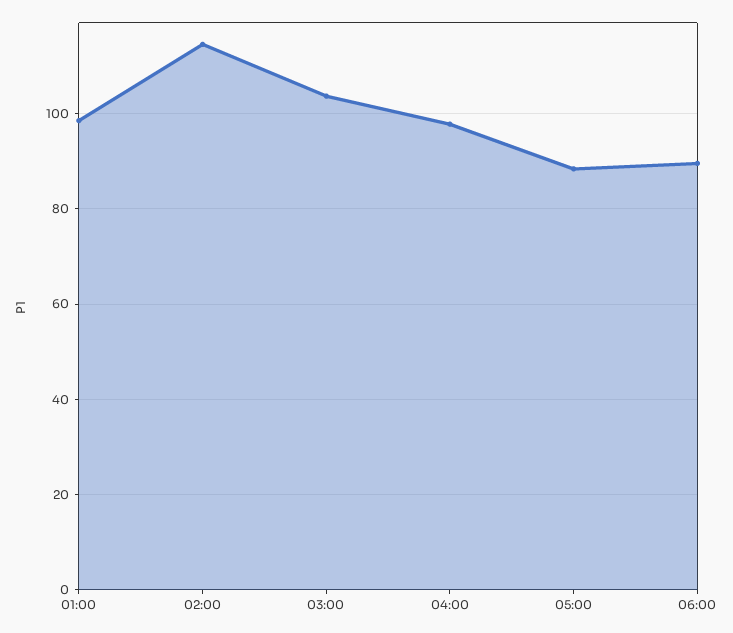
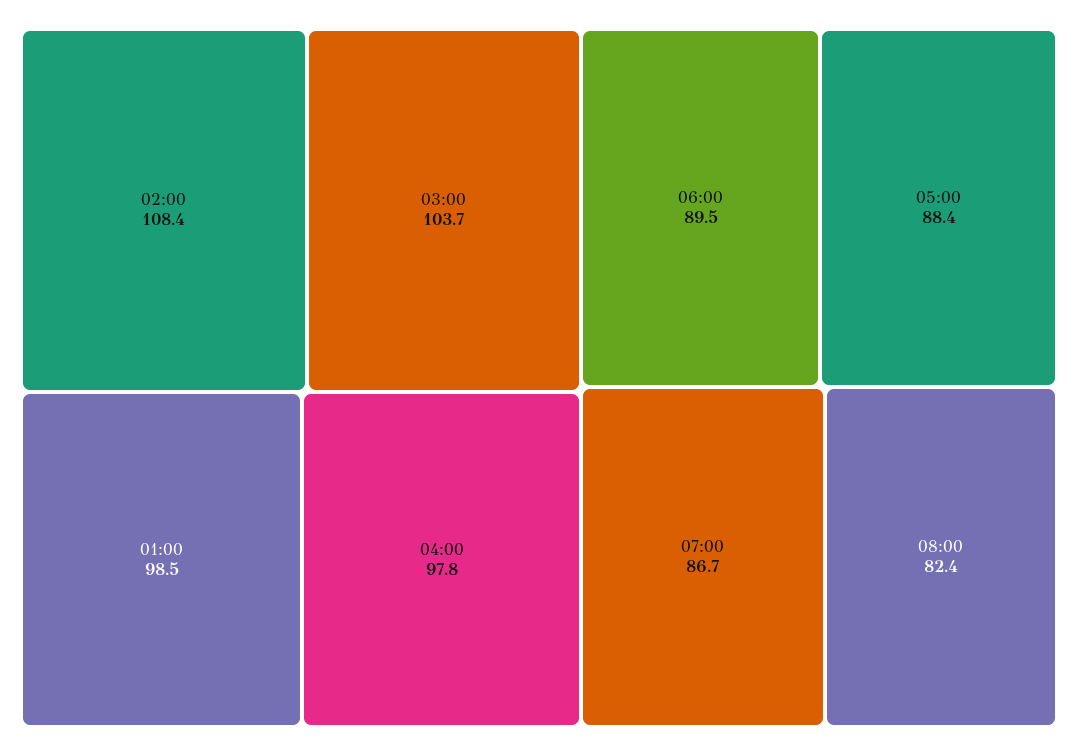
02:00: 114 -> 108.4
07:00: none -> 86.7
08:00: none -> 82.4

